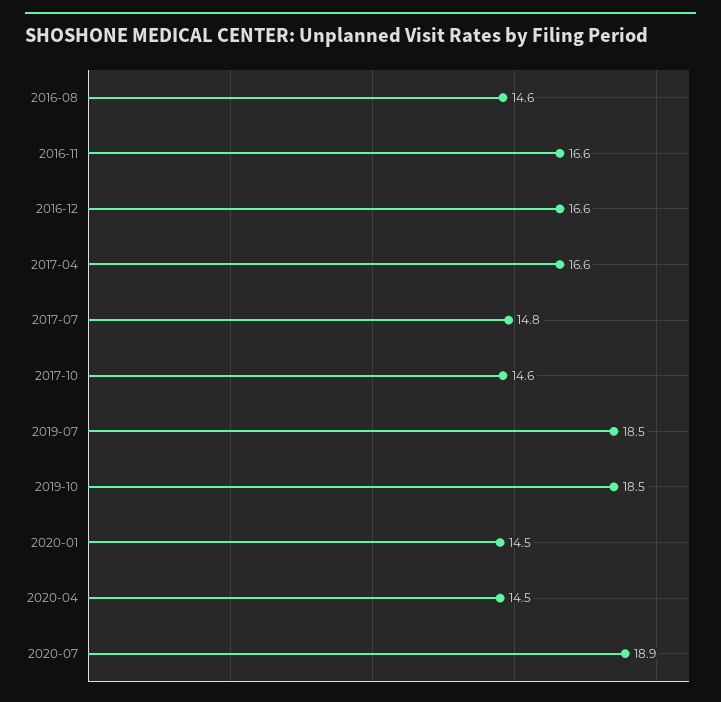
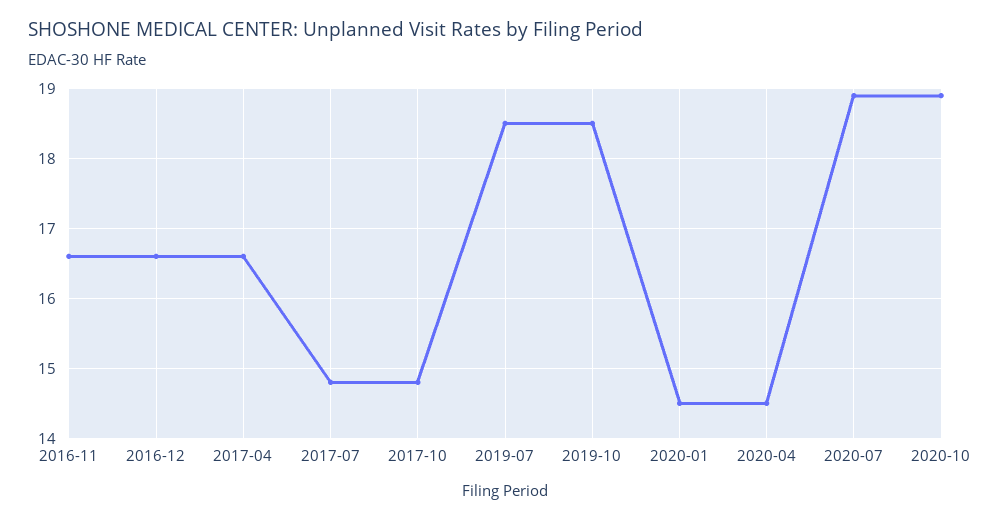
2016-08: 14.6 -> none
2017-10: 14.6 -> 14.8
2020-10: none -> 18.9

